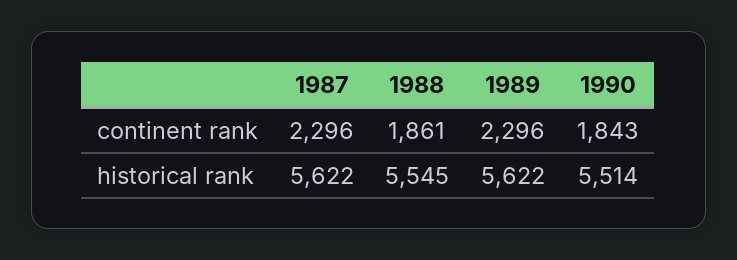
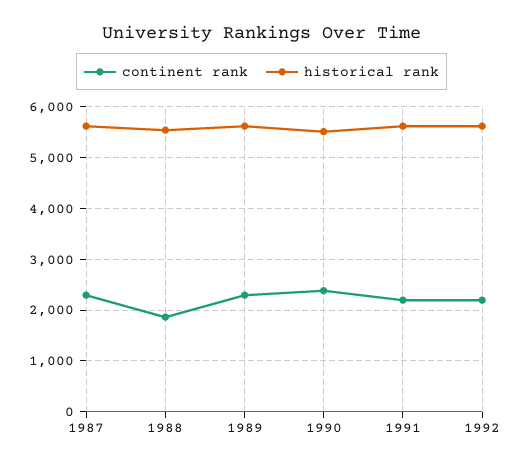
continent rank, 1990: 1843 -> 2400
continent rank, 1991: none -> 2200
historical rank, 1991: none -> 5600
continent rank, 1992: none -> 2200
historical rank, 1992: none -> 5600

